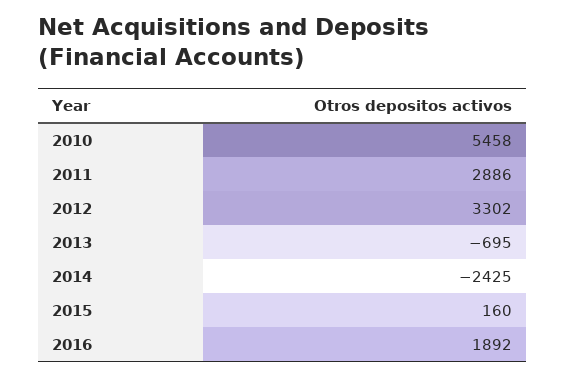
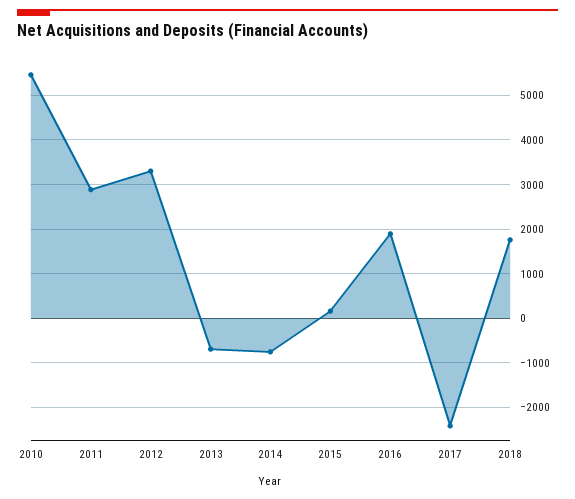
2014: -2425 -> -800
2017: none -> -2400
2018: none -> 1800

